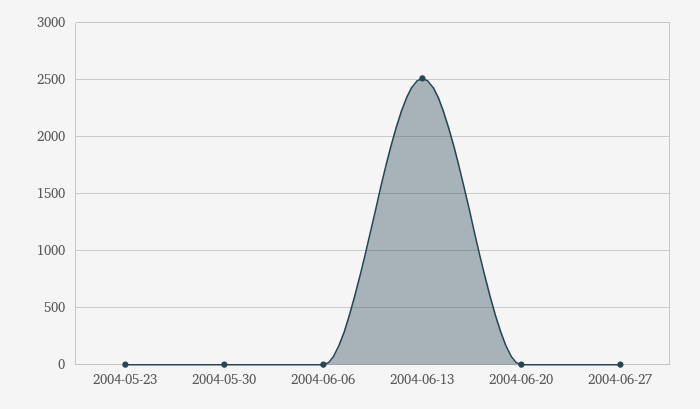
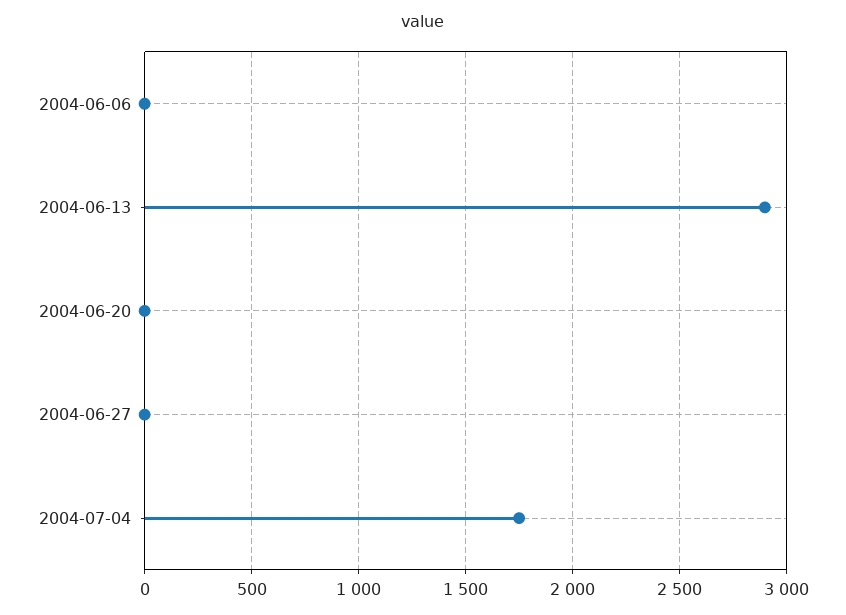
2004-05-23: 0 -> none
2004-05-30: 0 -> none
2004-06-13: 2500 -> 2900
2004-07-04: none -> 1750

